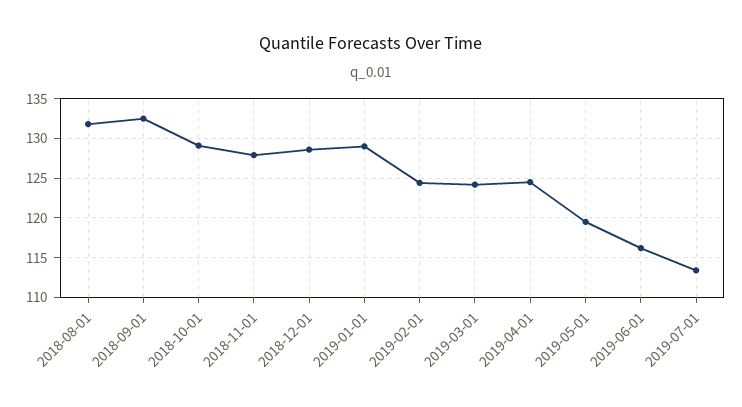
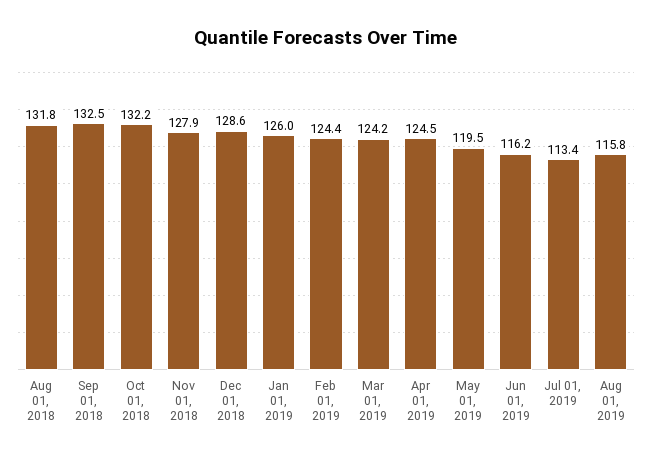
2018-10-01: 129 -> 132.2
2019-01-01: 129 -> 126
Aug 01, 2019: none -> 115.8

